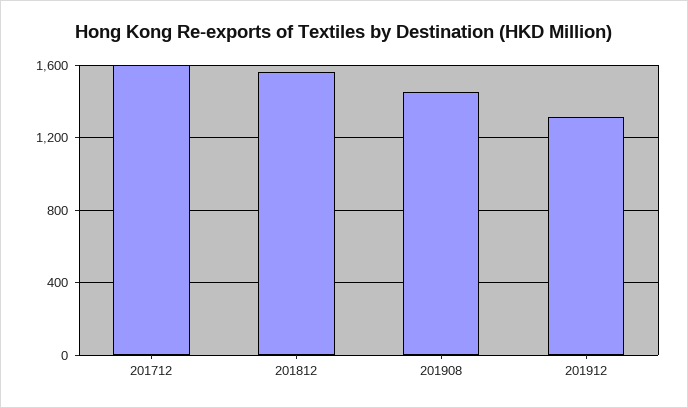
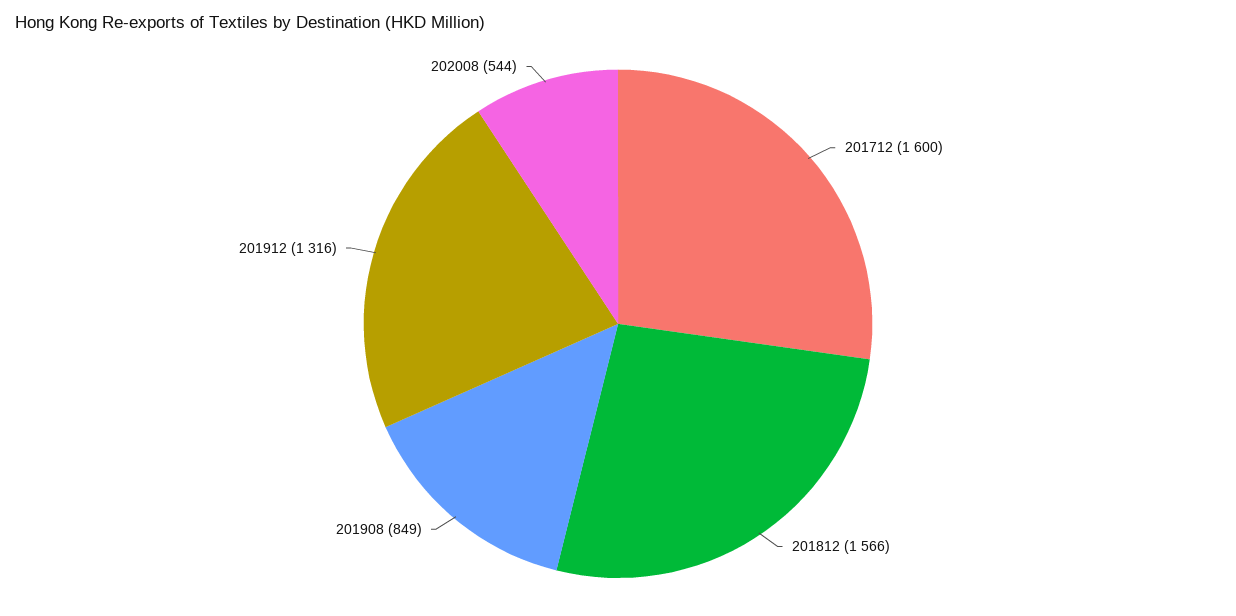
201908: 1450 -> 849
202008: none -> 544

